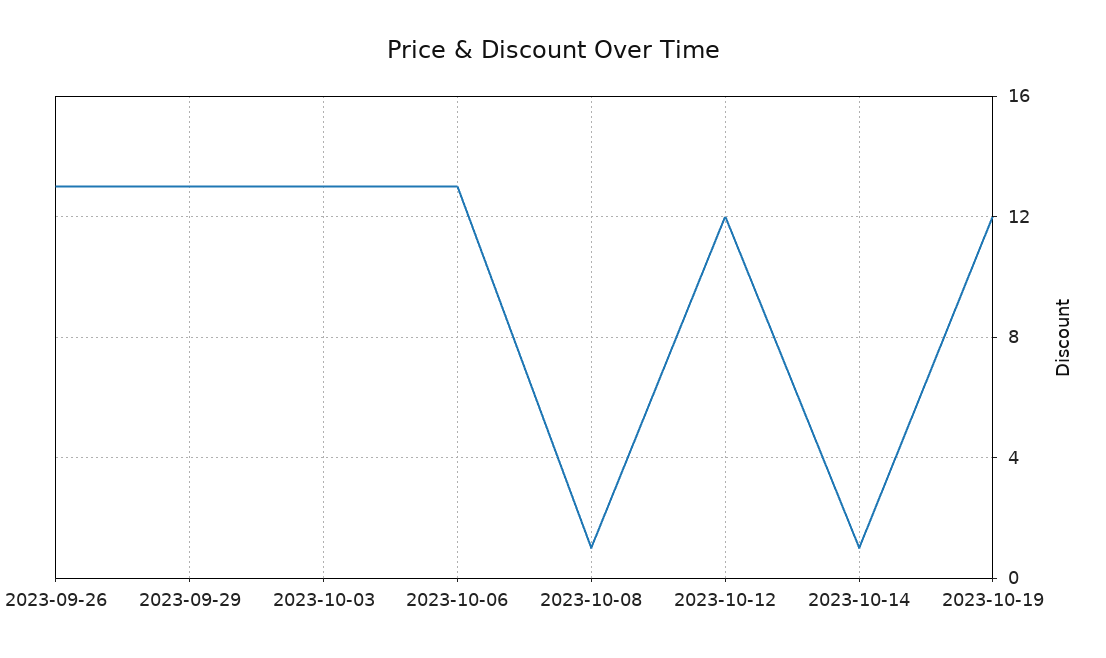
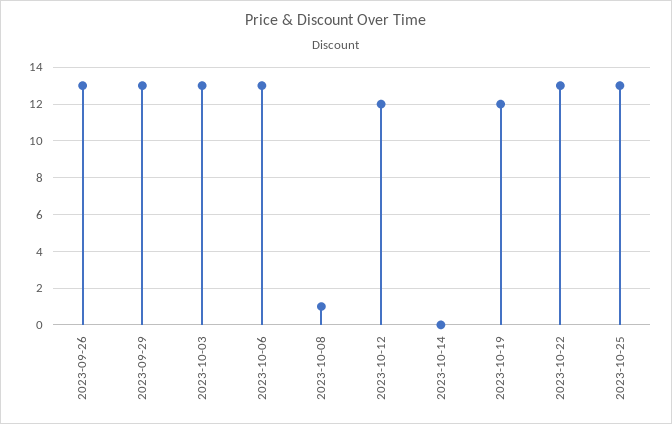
2023-10-14: 1 -> 0
2023-10-22: none -> 13
2023-10-25: none -> 13

